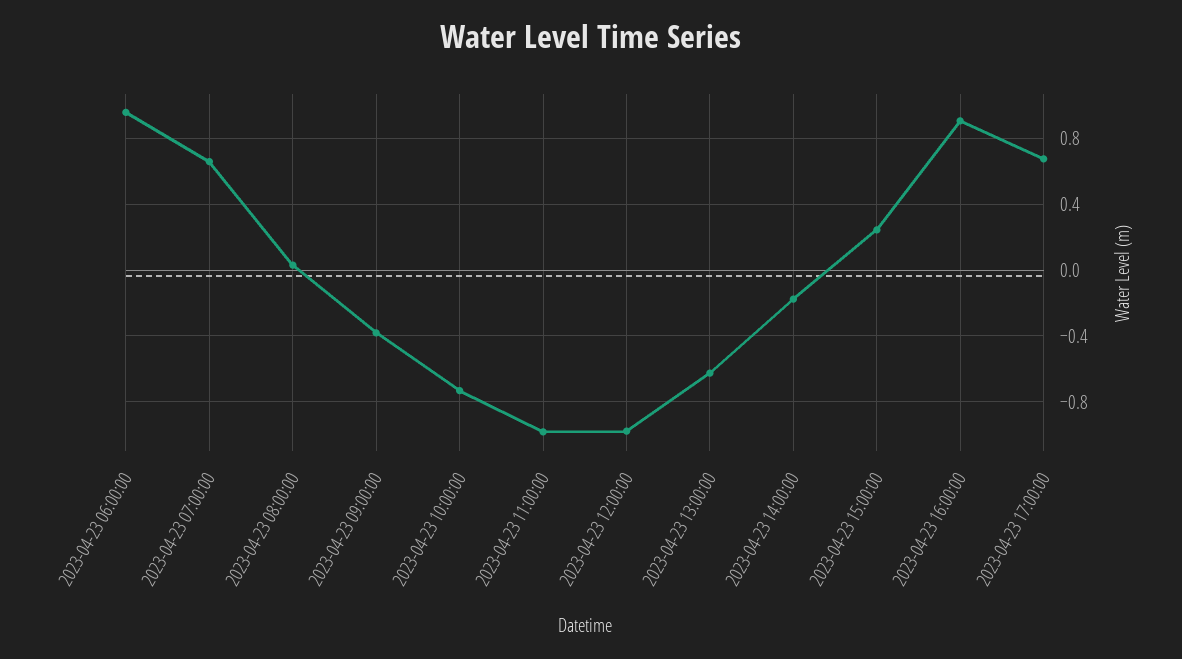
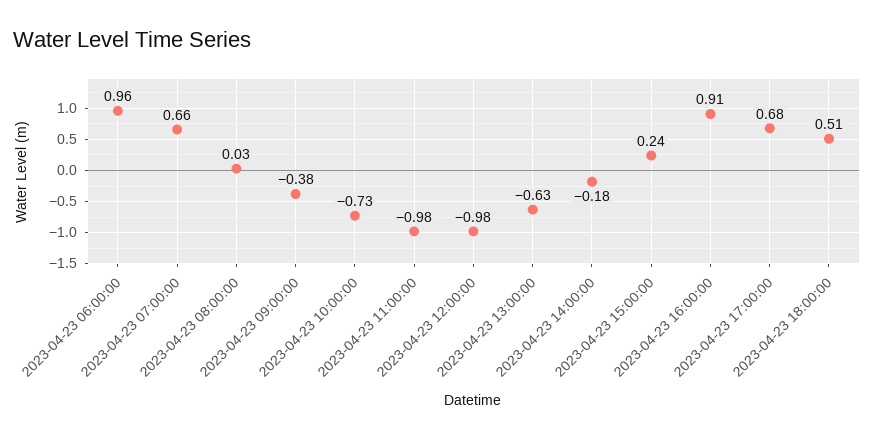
2023-04-23 18:00:00: none -> 0.51

